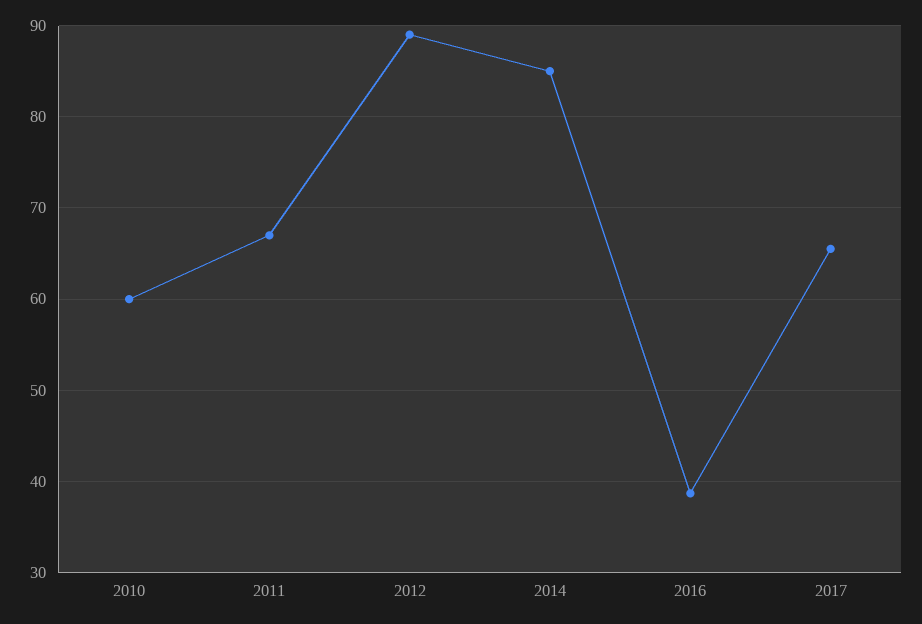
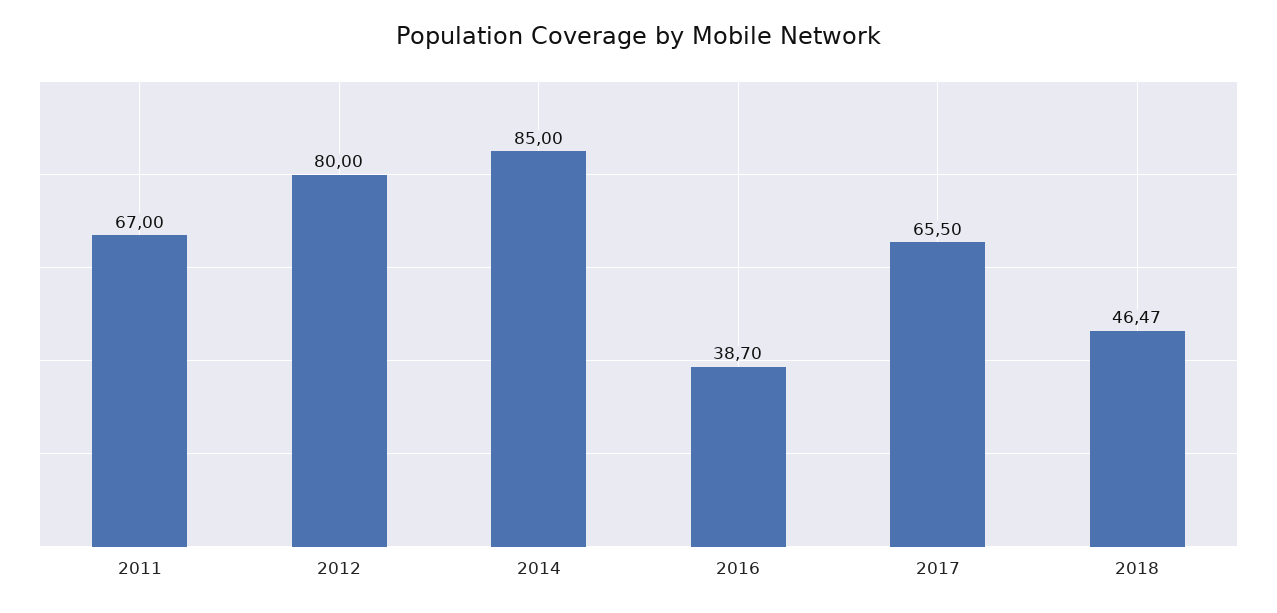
2010: 60 -> none
2012: 89 -> 80
2018: none -> 46.47

